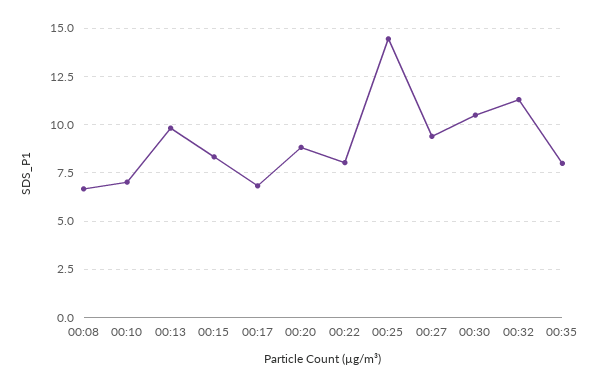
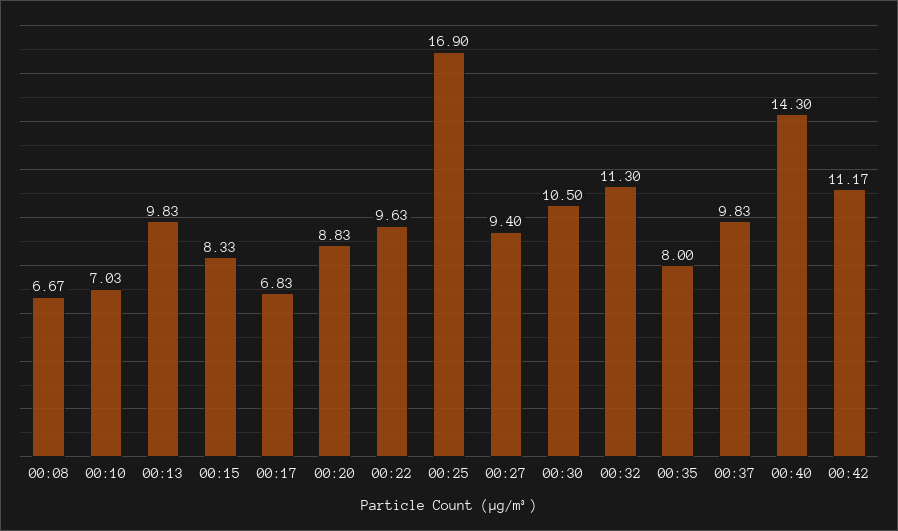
00:22: 8 -> 9.63
00:25: 14.5 -> 16.9
00:37: none -> 9.83
00:40: none -> 14.3
00:42: none -> 11.17

